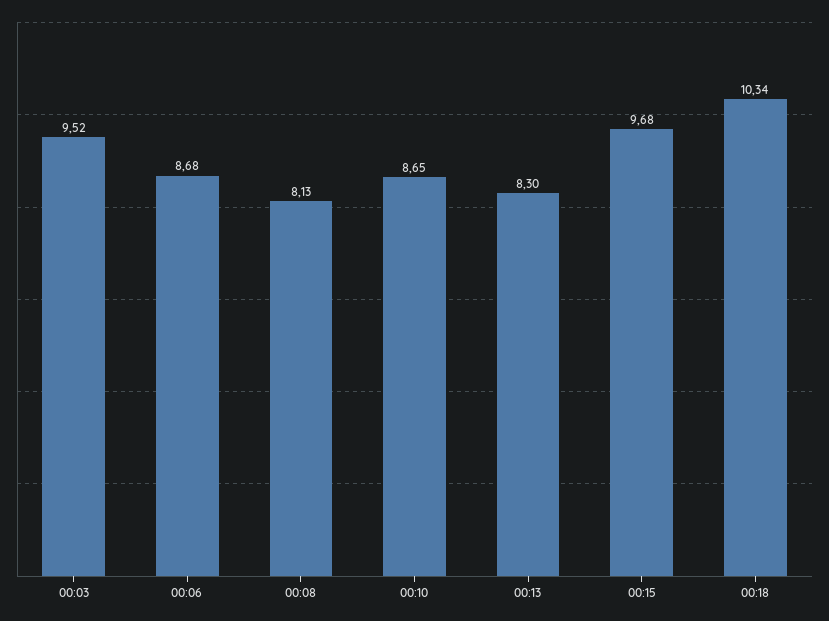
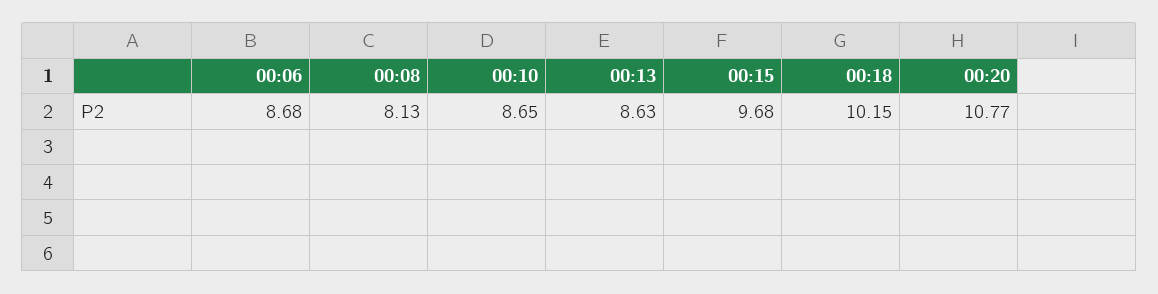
00:03: 9.52 -> none
00:13: 8.3 -> 8.63
00:18: 10.34 -> 10.15
00:20: none -> 10.77

